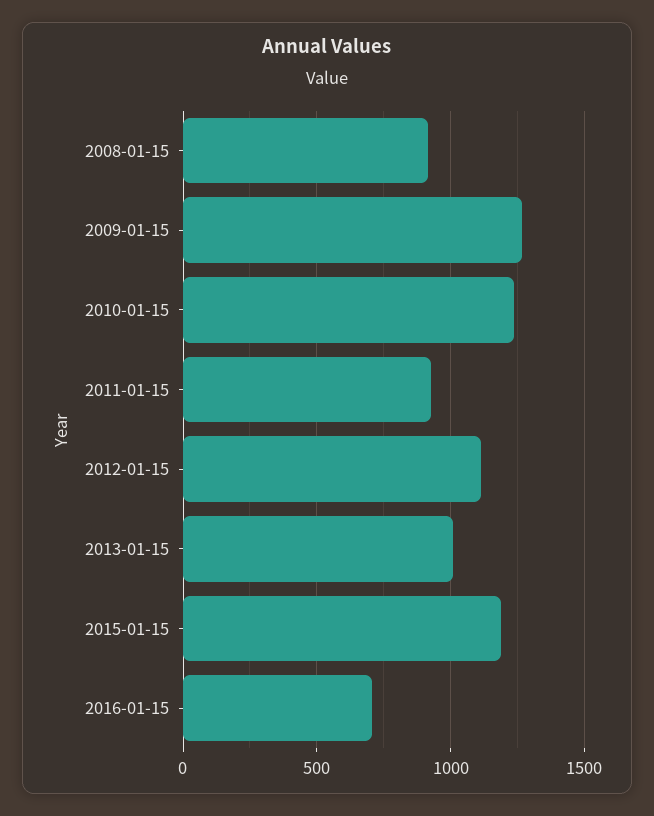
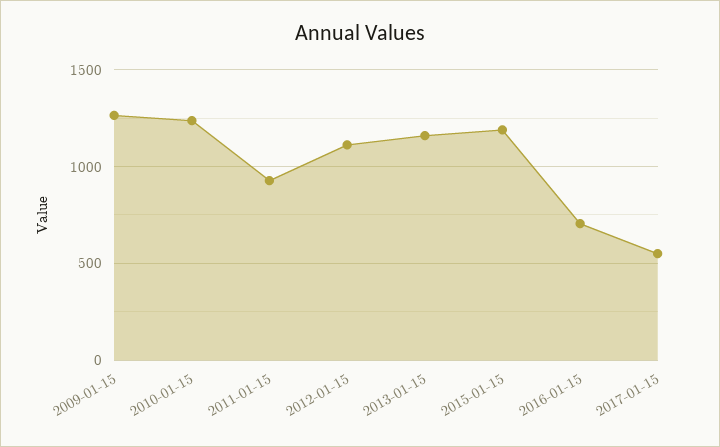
2008-01-15: 900 -> none
2013-01-15: 1000 -> 1150
2017-01-15: none -> 550

